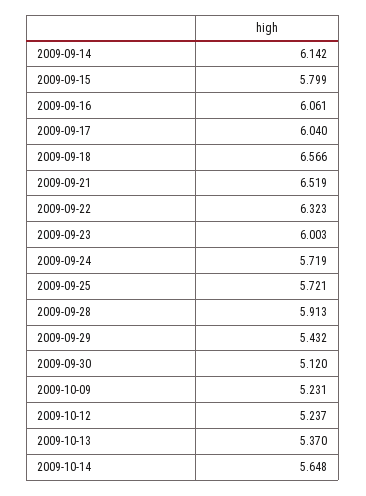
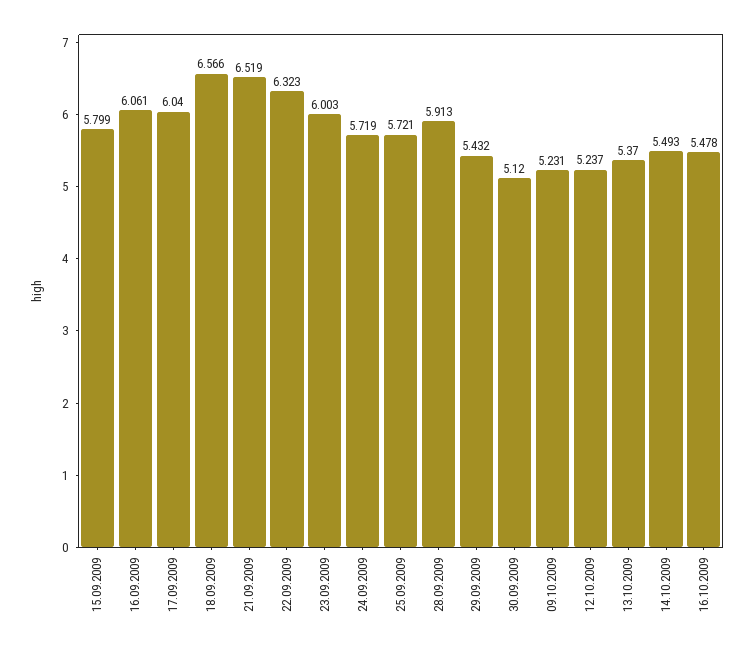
2009-09-14: 6.142 -> none
2009-10-14: 5.648 -> 5.493
16.10.2009: none -> 5.478

